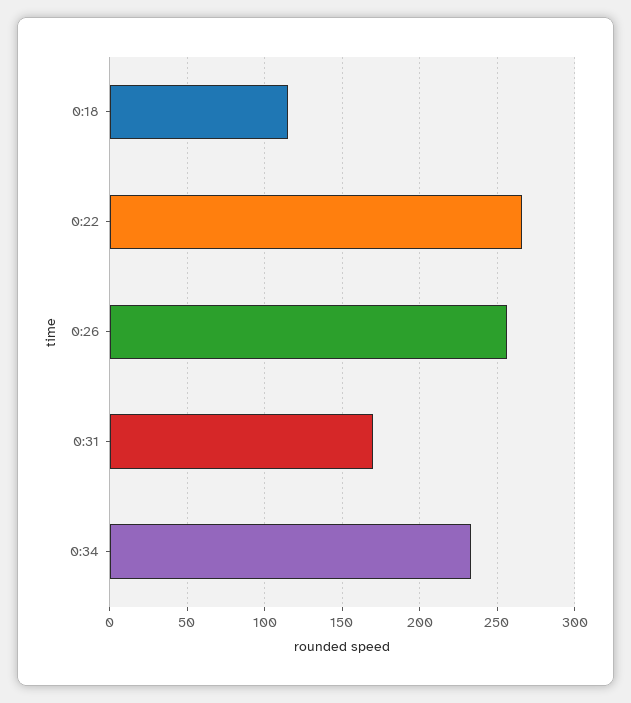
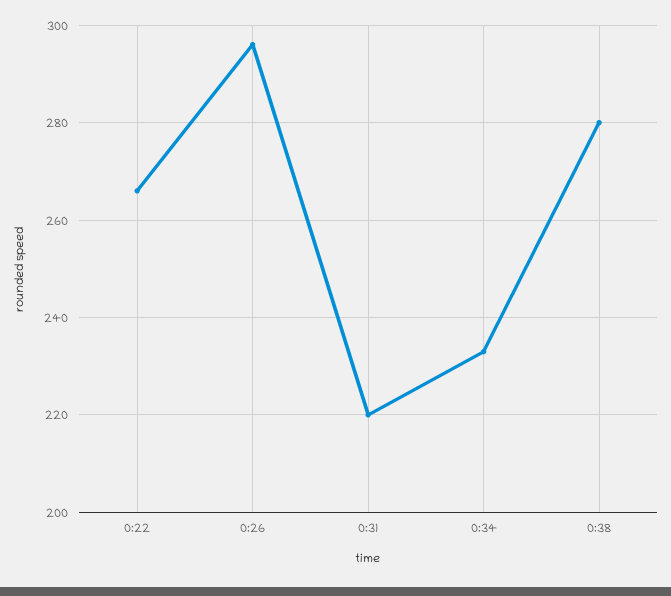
0:18: 115 -> none
0:26: 255 -> 295
0:31: 170 -> 220
0:38: none -> 280

